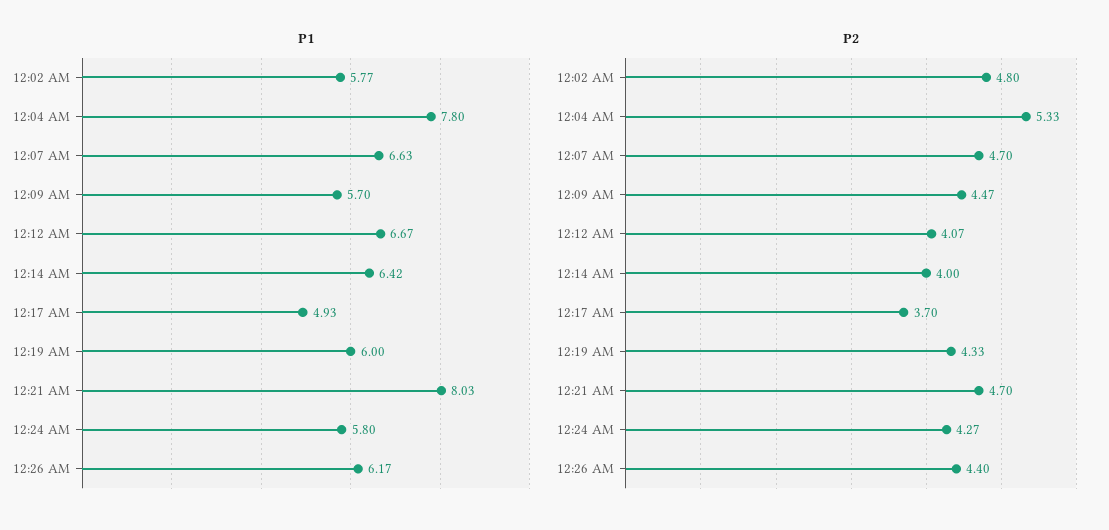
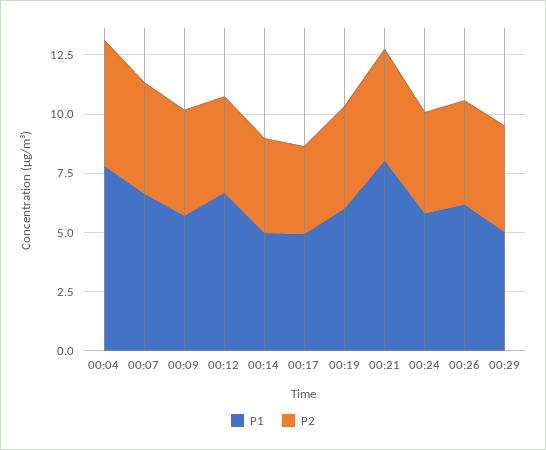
P1, 12:02 AM: 5.77 -> none
P1, 12:14 AM: 6.42 -> 5
P2, 12:02 AM: 4.8 -> none
P1, 00:29: none -> 5
P2, 00:29: none -> 4.5

